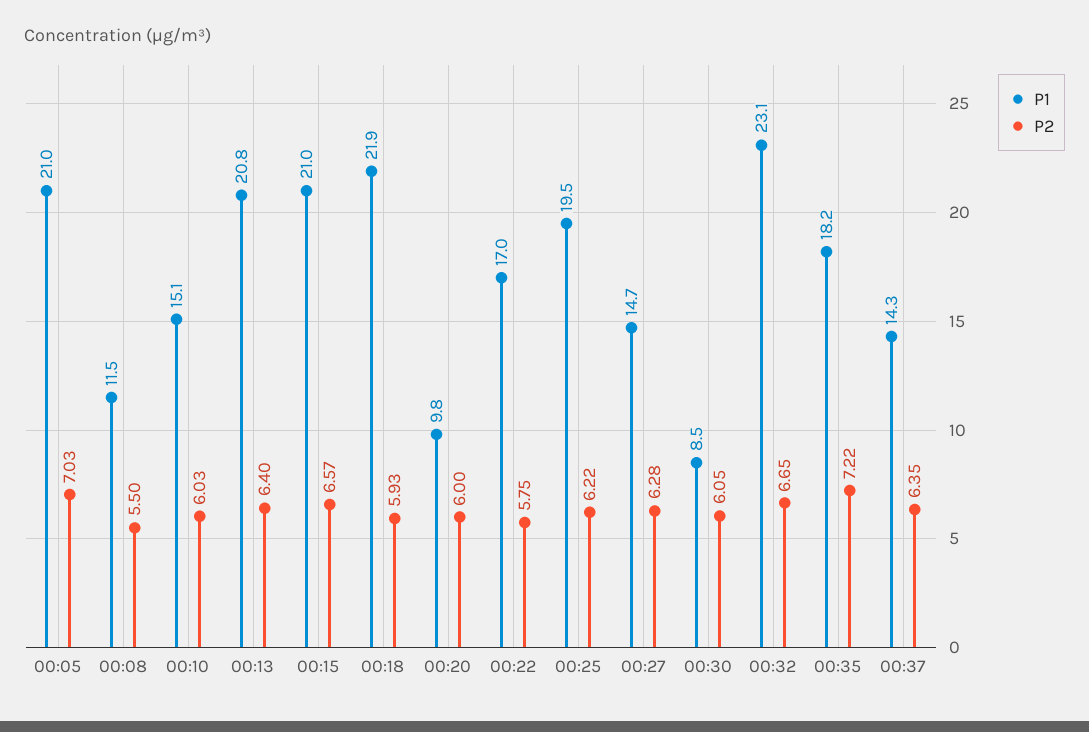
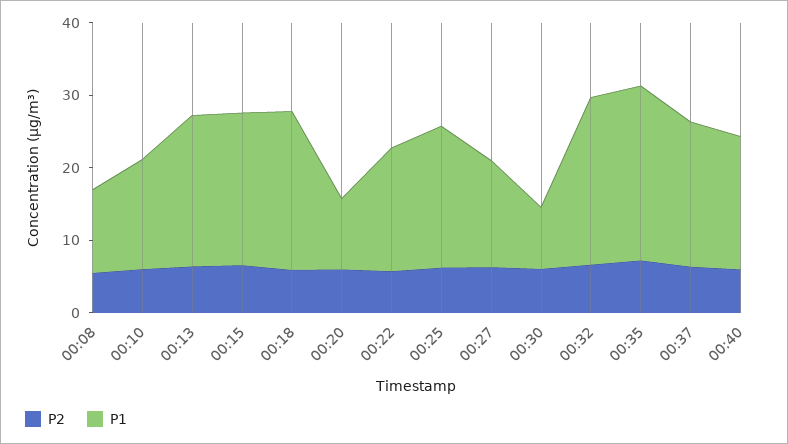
P1, 00:05: 21 -> none
P2, 00:05: 7.03 -> none
P1, 00:35: 18.2 -> 24
P1, 00:37: 14.3 -> 20
P2, 00:40: none -> 6
P1, 00:40: none -> 18

